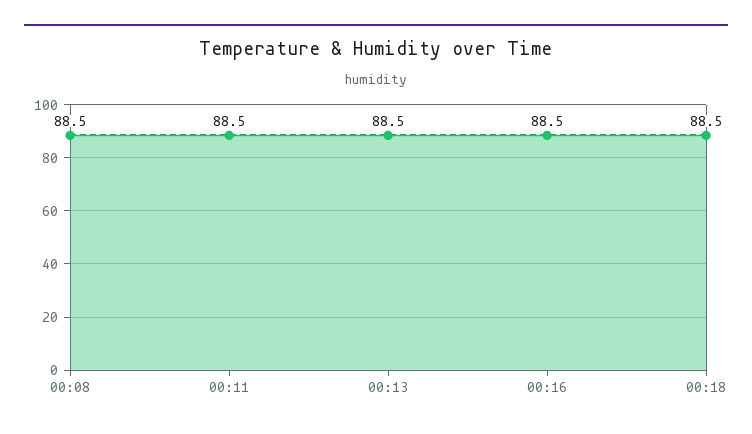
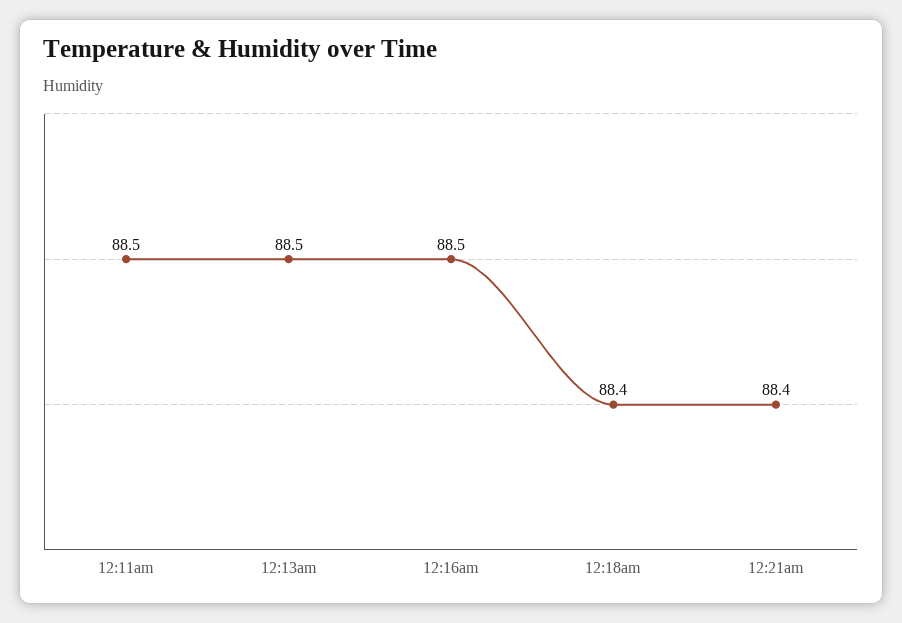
00:08: 88.5 -> none
00:18: 88.5 -> 88.4
12:21am: none -> 88.4

